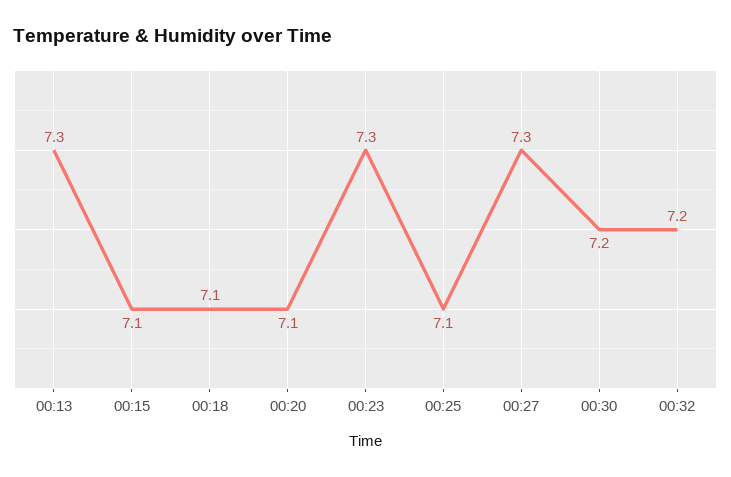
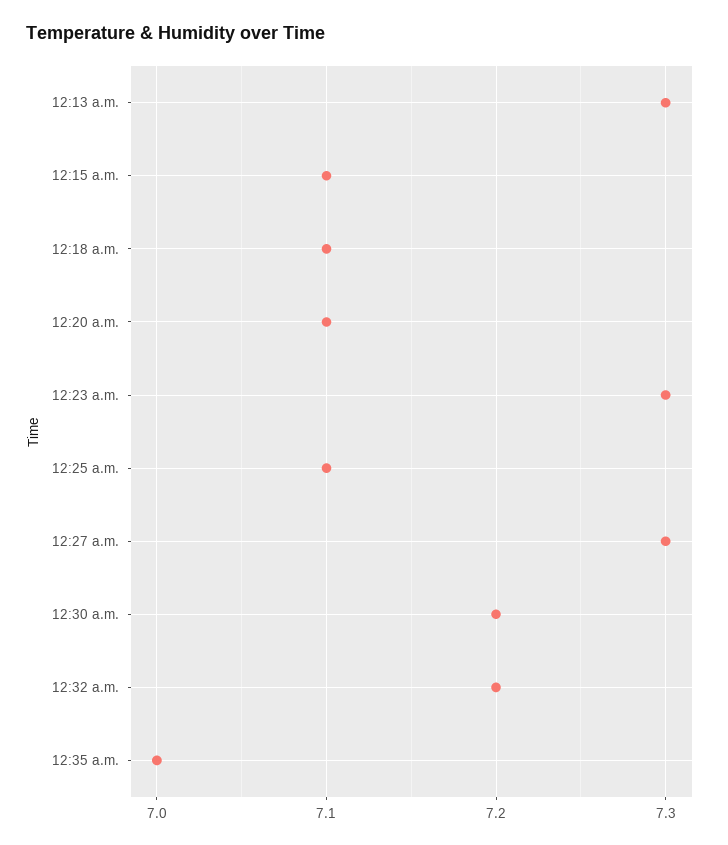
12:35 a.m.: none -> 7

